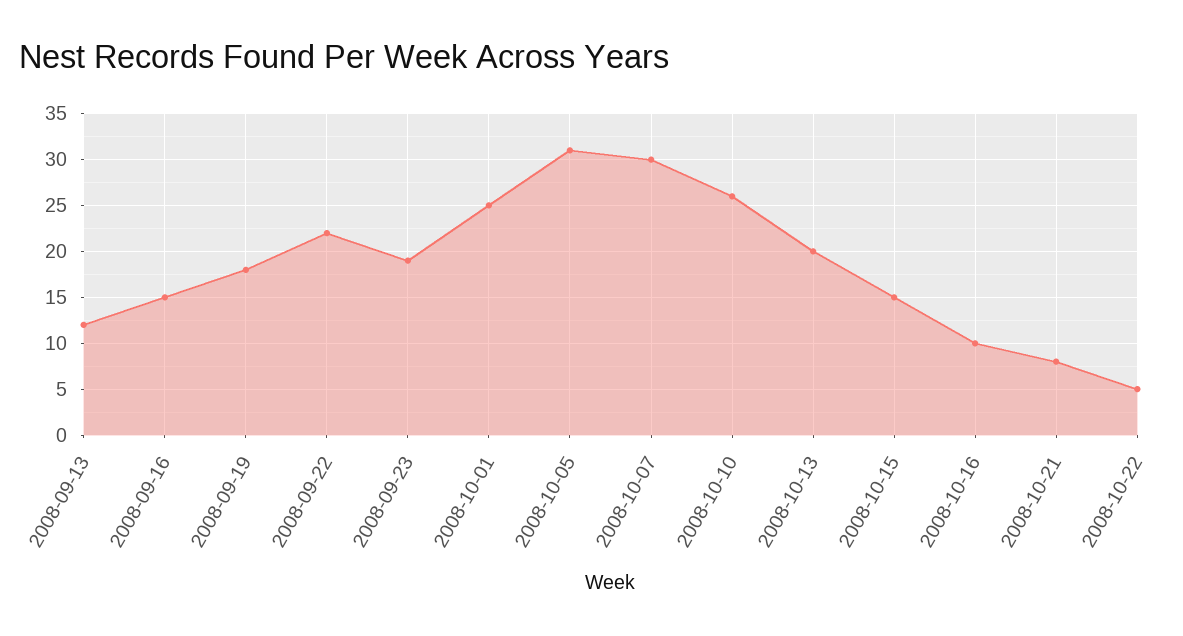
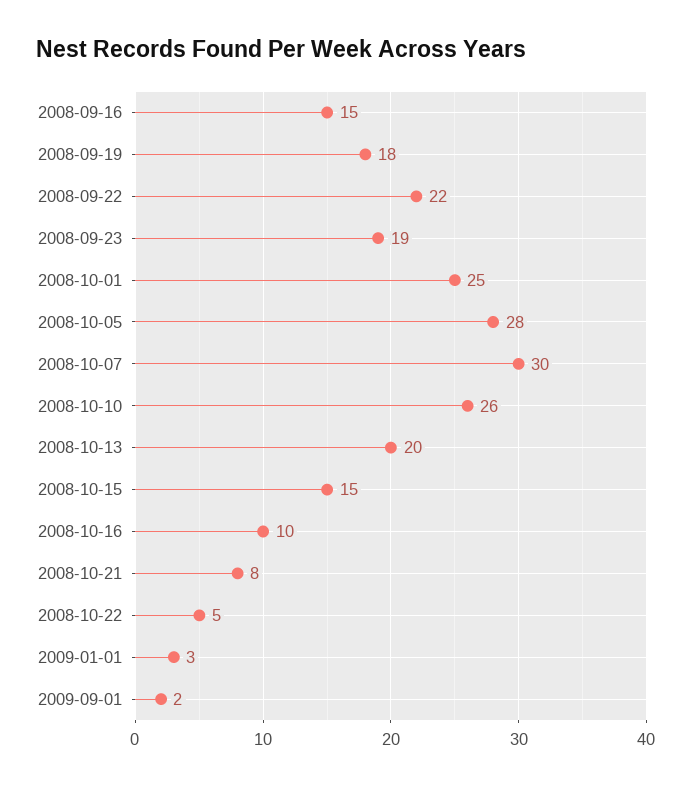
2008-09-13: 12 -> none
2008-10-05: 31 -> 28
2009-01-01: none -> 3
2009-09-01: none -> 2

